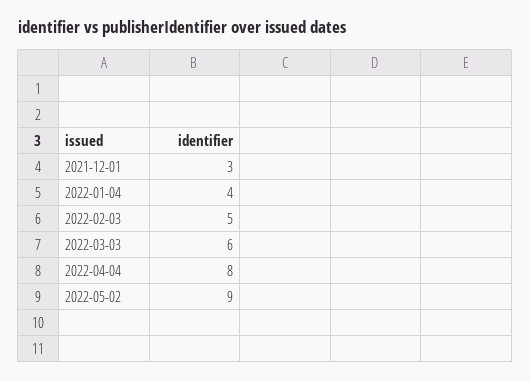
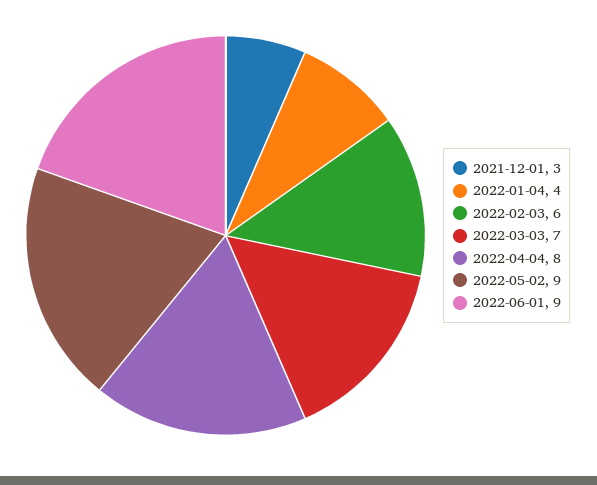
2022-02-03: 5 -> 6
2022-03-03: 6 -> 7
2022-06-01: none -> 9

